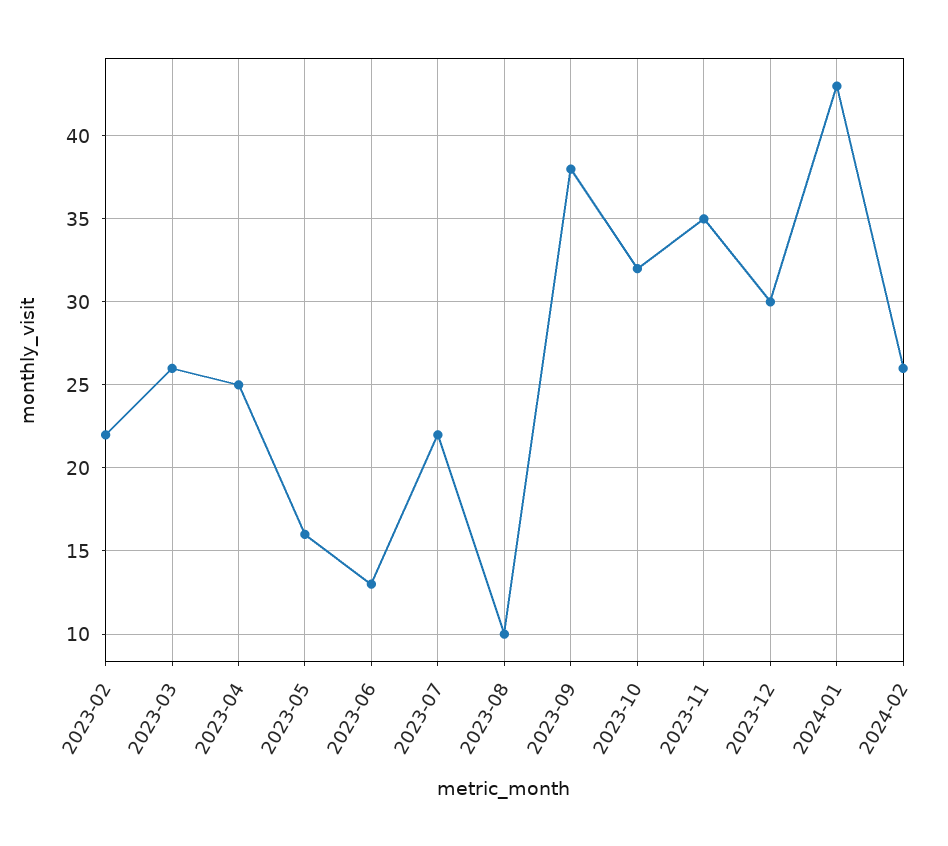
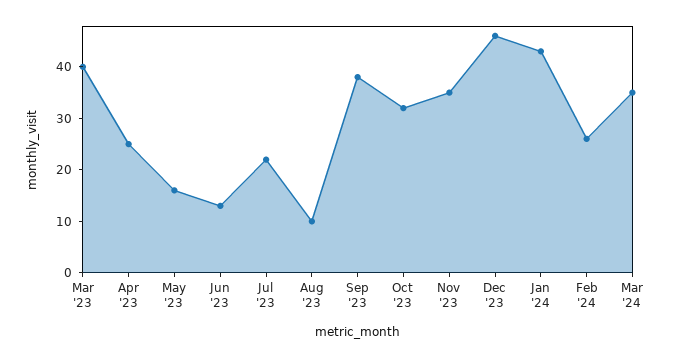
2023-02: 22 -> none
2023-03: 26 -> 40
2023-12: 30 -> 45
Mar '24: none -> 35

